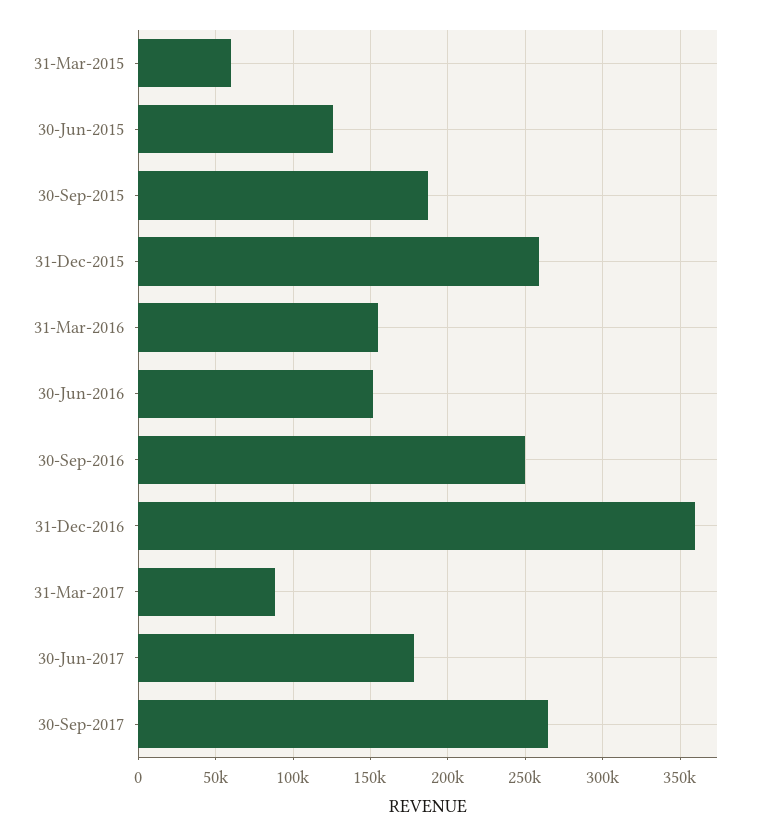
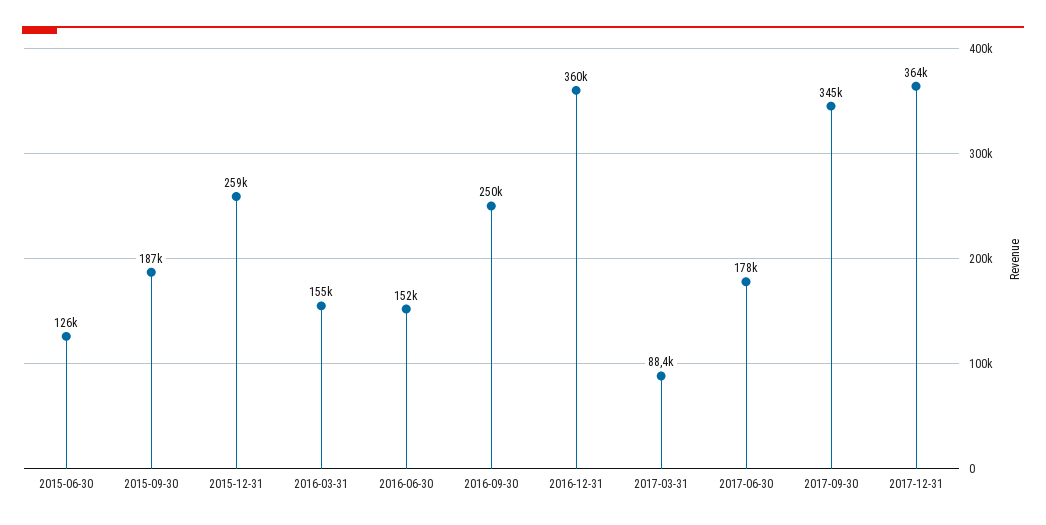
31-Mar-2015: 60000 -> none
30-Sep-2017: 265000 -> 345000
2017-12-31: none -> 364000

